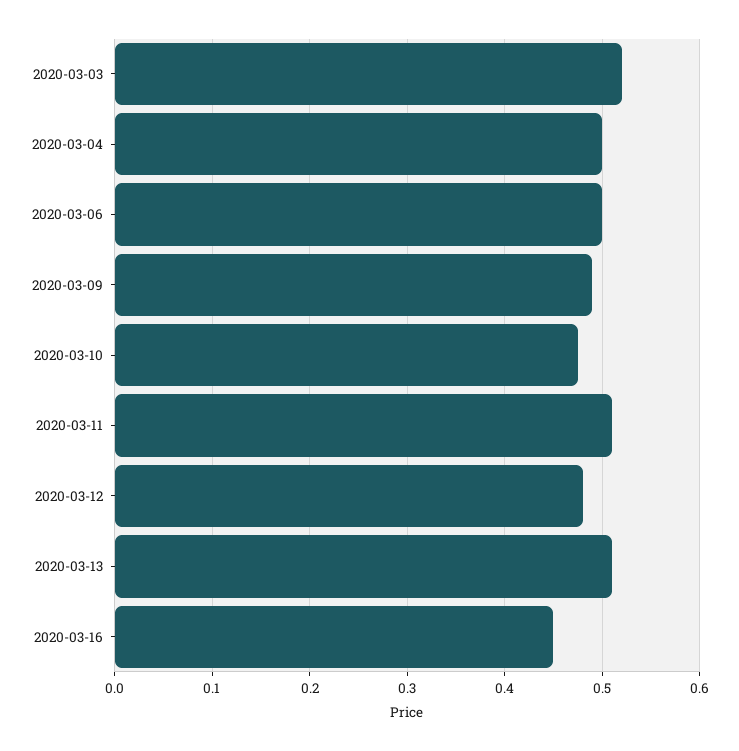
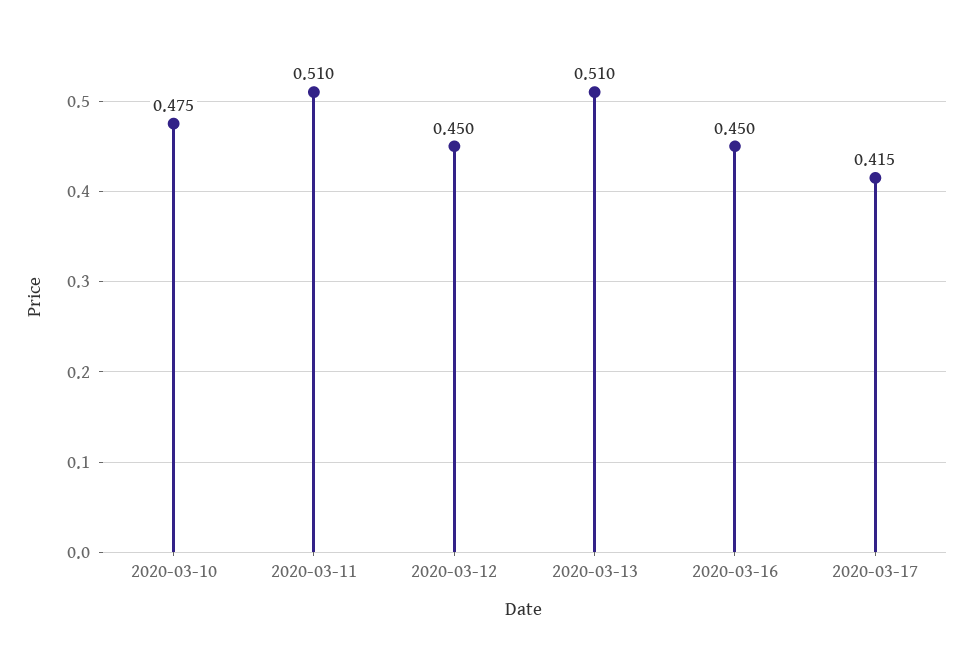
2020-03-03: 0.52 -> none
2020-03-04: 0.5 -> none
2020-03-06: 0.5 -> none
2020-03-09: 0.49 -> none
2020-03-12: 0.48 -> 0.45
2020-03-17: none -> 0.415

